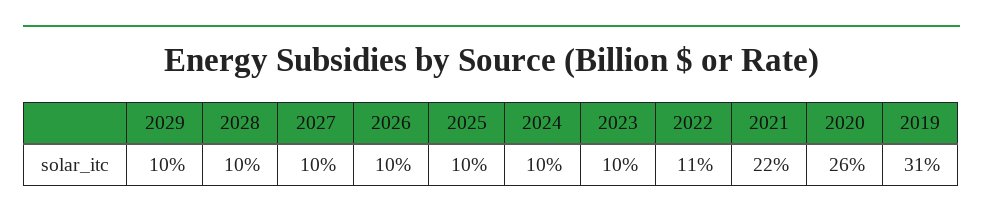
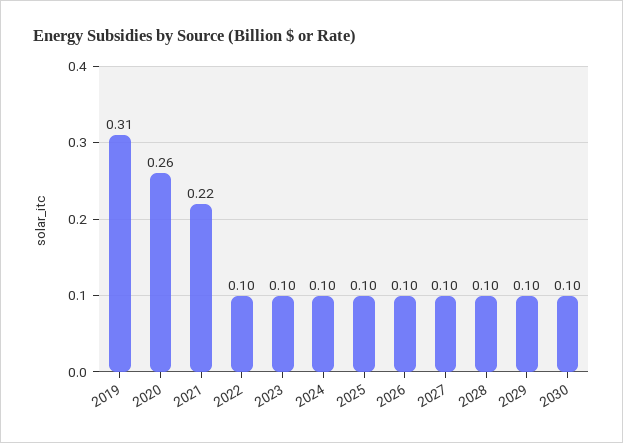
2022: 0.11 -> 0.1
2030: none -> 0.1

